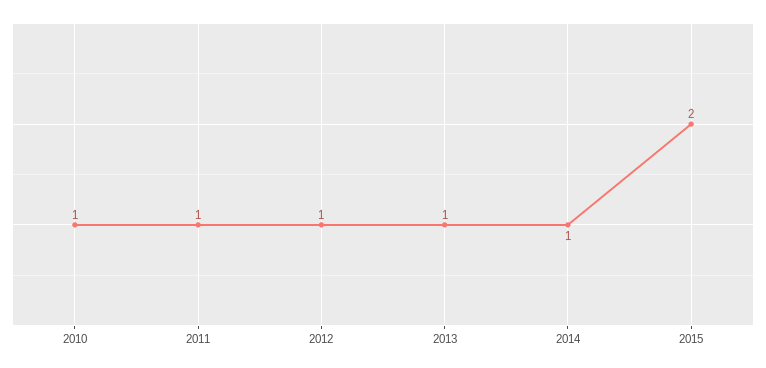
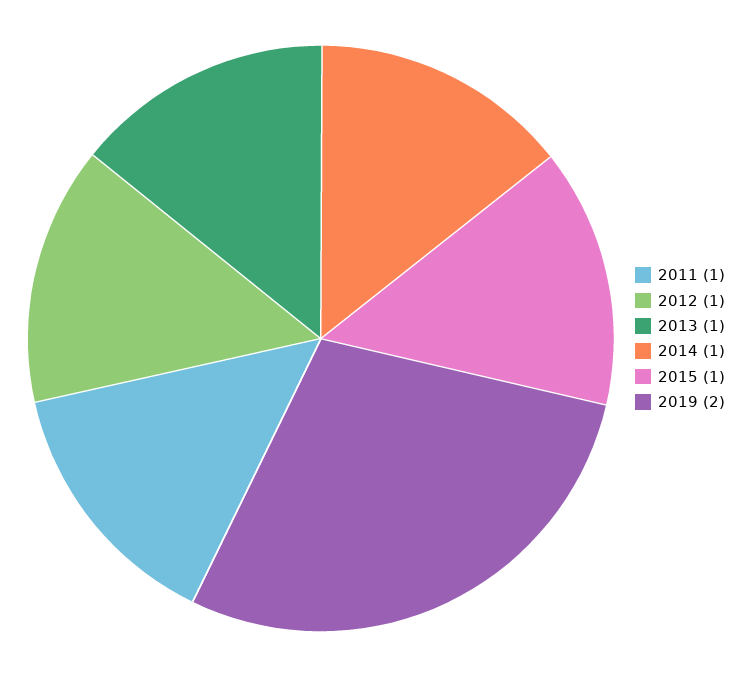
2010: 1 -> none
2015: 2 -> 1
2019: none -> 2

